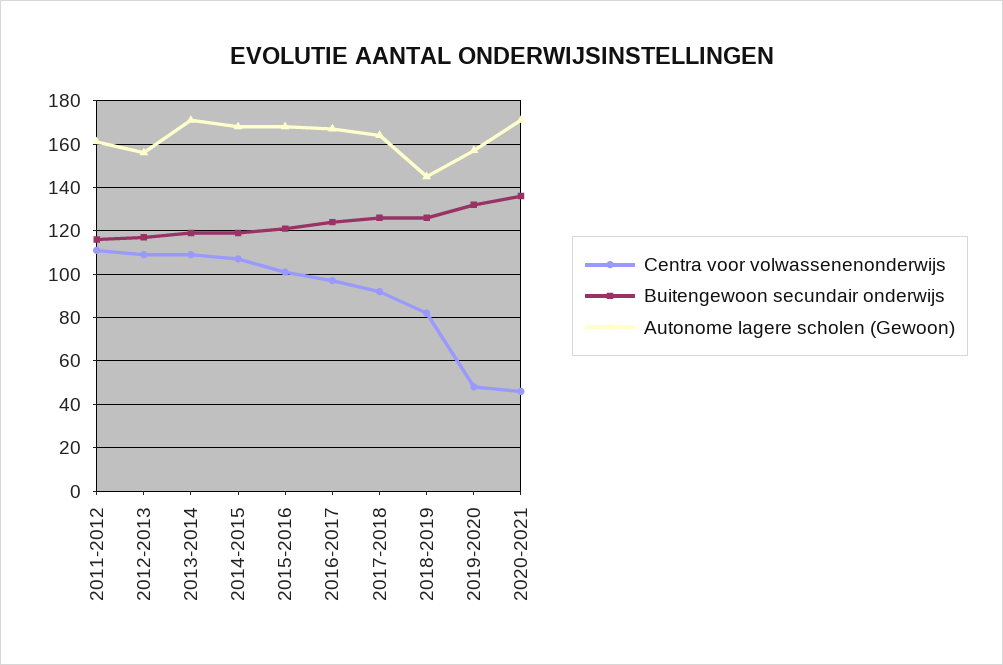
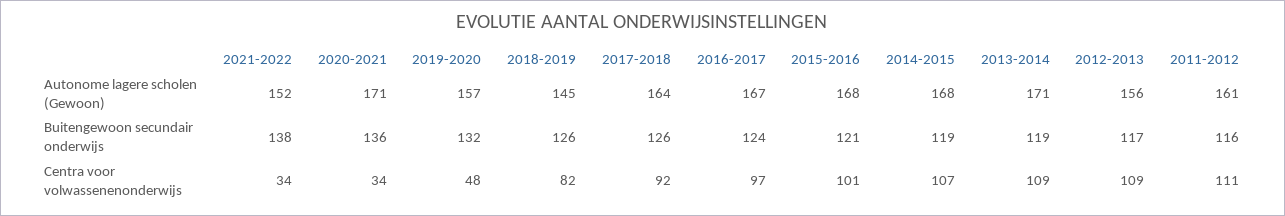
Centra voor volwassenenonderwijs, 2020-2021: 45 -> 34
Autonome lagere scholen (Gewoon), 2021-2022: none -> 152
Buitengewoon secundair onderwijs, 2021-2022: none -> 138
Centra voor volwassenenonderwijs, 2021-2022: none -> 34

